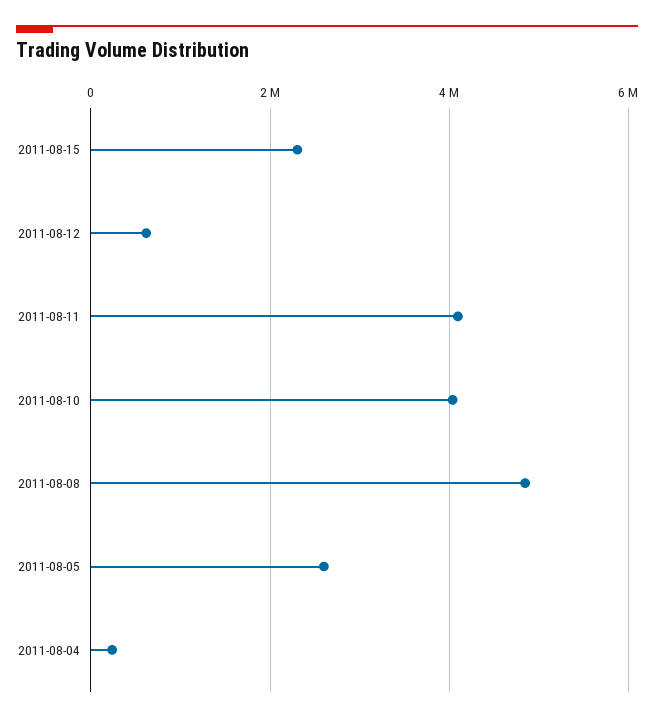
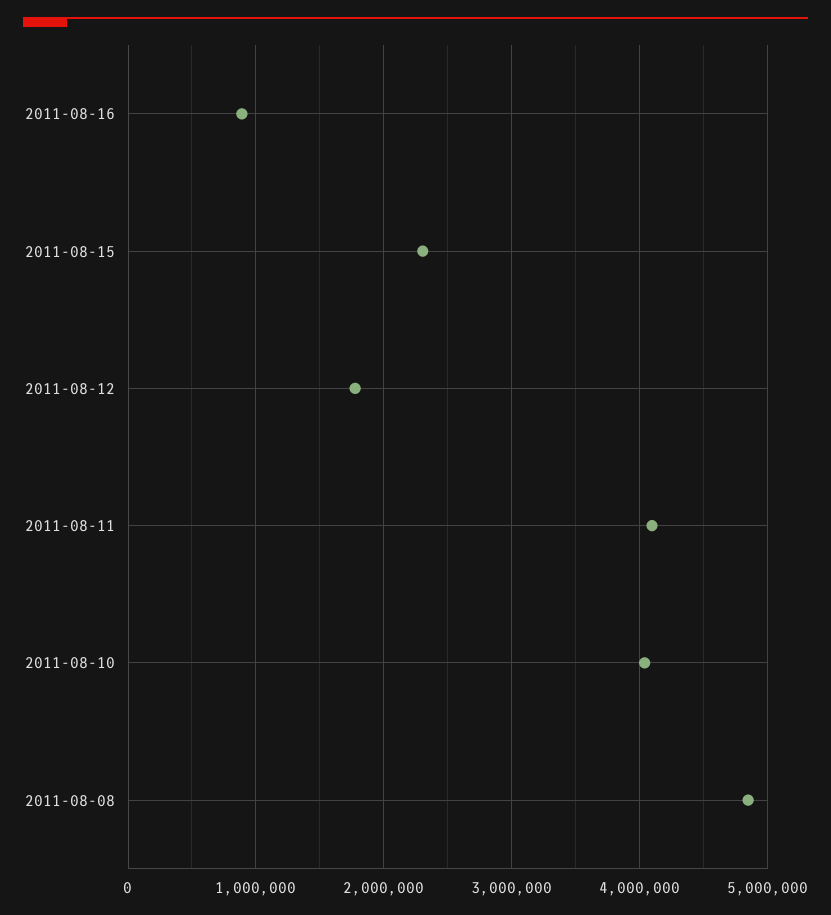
2011-08-12: 600000 -> 1800000
2011-08-05: 2600000 -> none
2011-08-04: 200000 -> none
2011-08-16: none -> 900000

